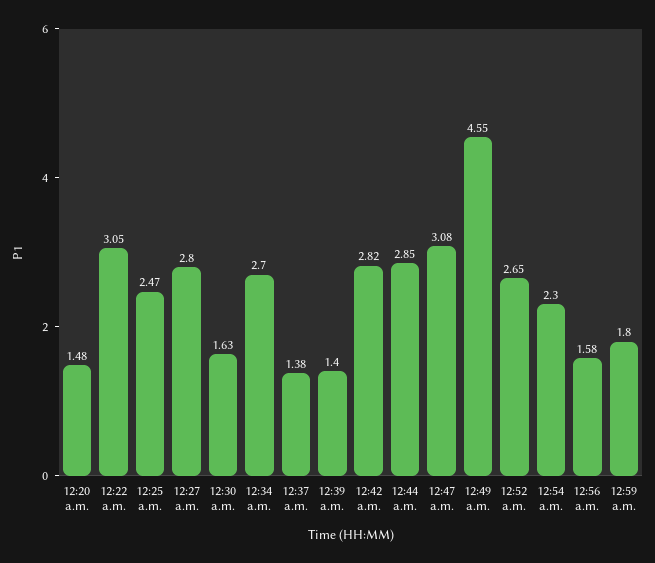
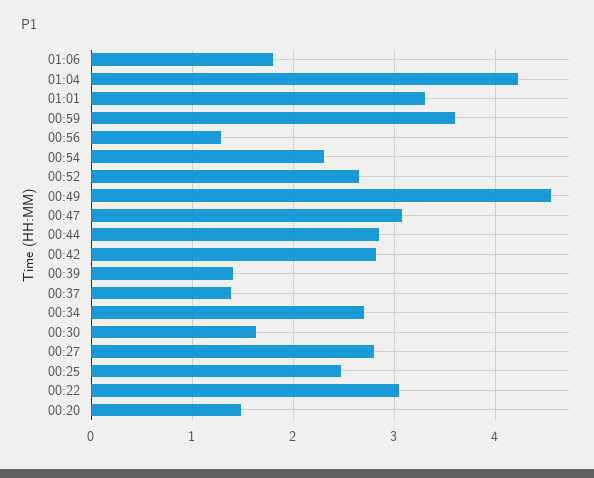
12:56 a.m.: 1.58 -> 1.3
12:59 a.m.: 1.8 -> 3.6
01:06: none -> 1.8
01:04: none -> 4.2
01:01: none -> 3.3

